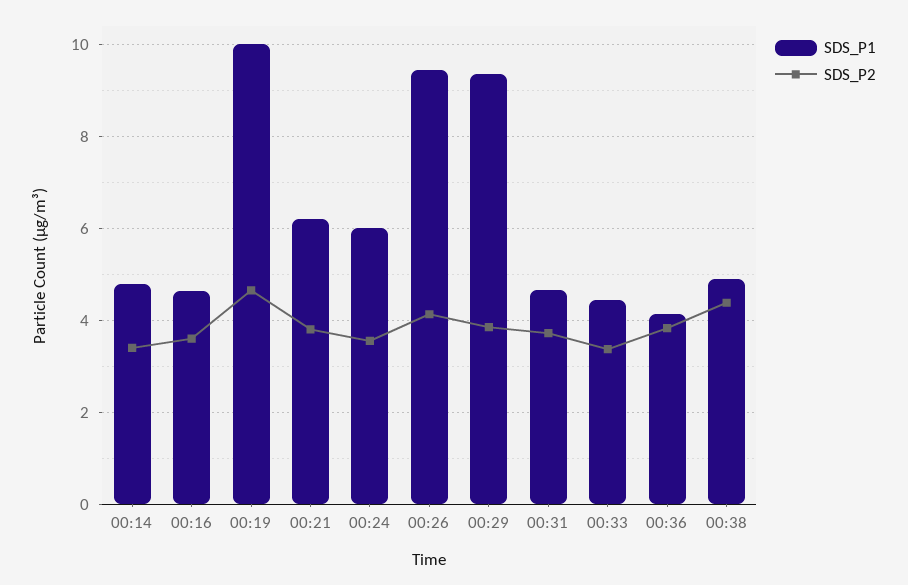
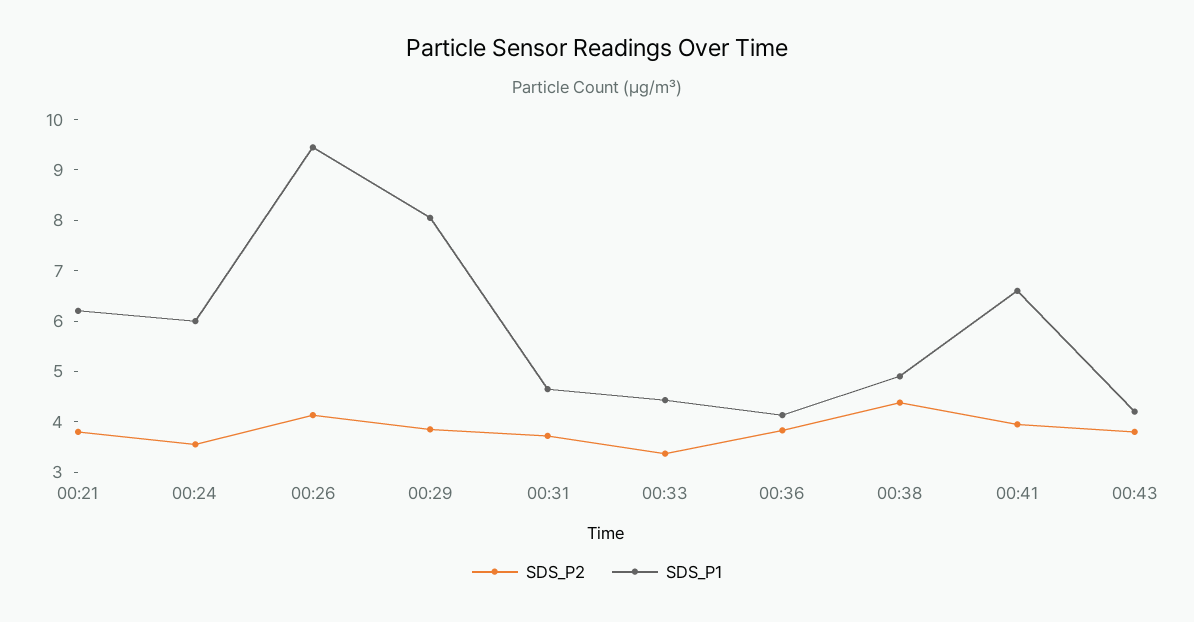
SDS_P1, 00:14: 4.8 -> none
SDS_P2, 00:14: 3.4 -> none
SDS_P1, 00:16: 4.6 -> none
SDS_P2, 00:16: 3.6 -> none
SDS_P1, 00:19: 10 -> none
SDS_P2, 00:19: 4.6 -> none
SDS_P1, 00:29: 9.4 -> 8
SDS_P2, 00:41: none -> 4
SDS_P1, 00:41: none -> 6.6
SDS_P2, 00:43: none -> 3.8
SDS_P1, 00:43: none -> 4.2

